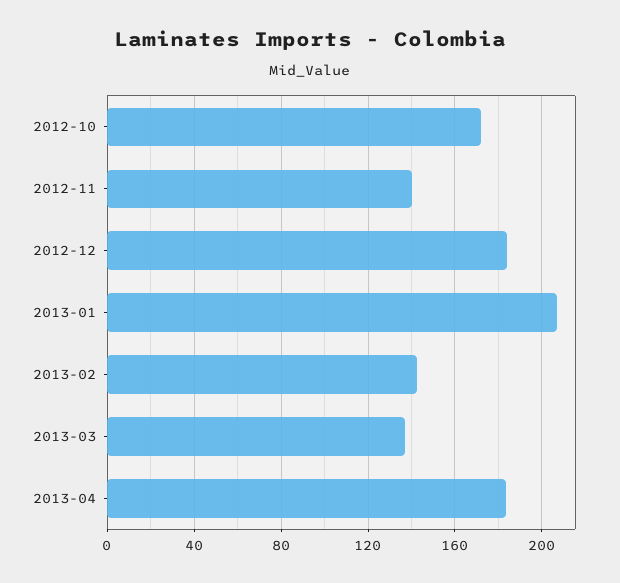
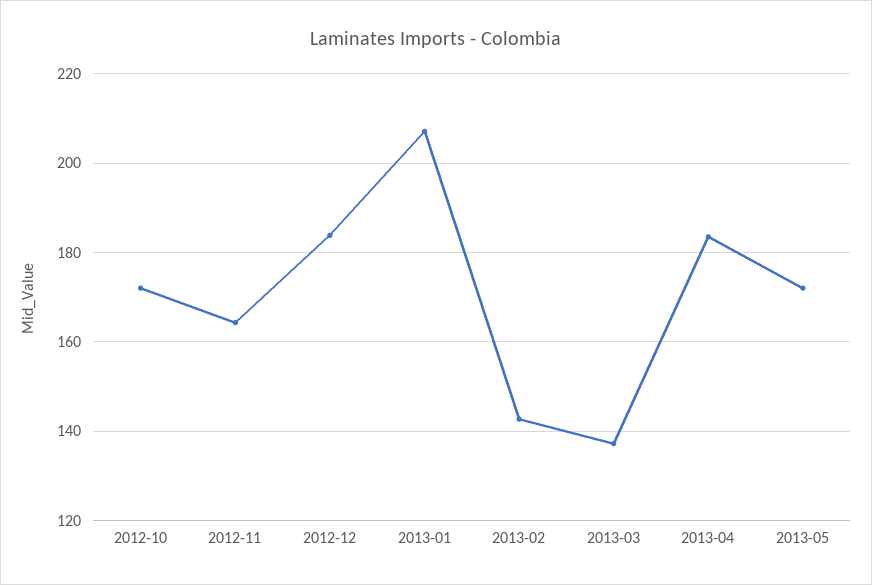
2012-11: 140 -> 164
2013-05: none -> 172

